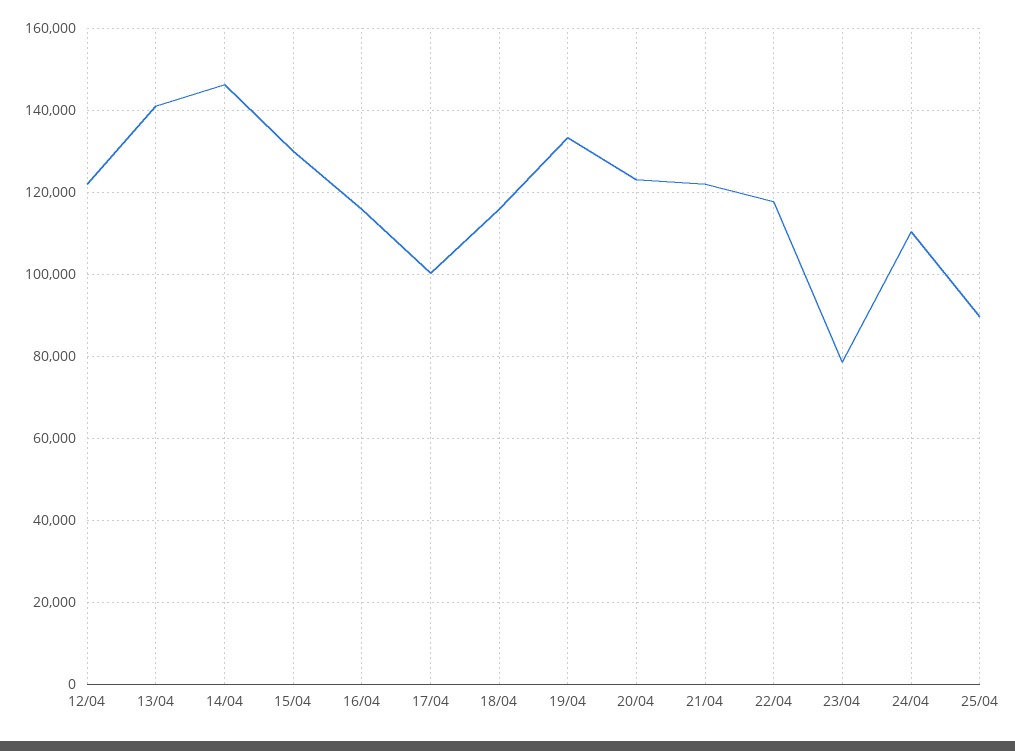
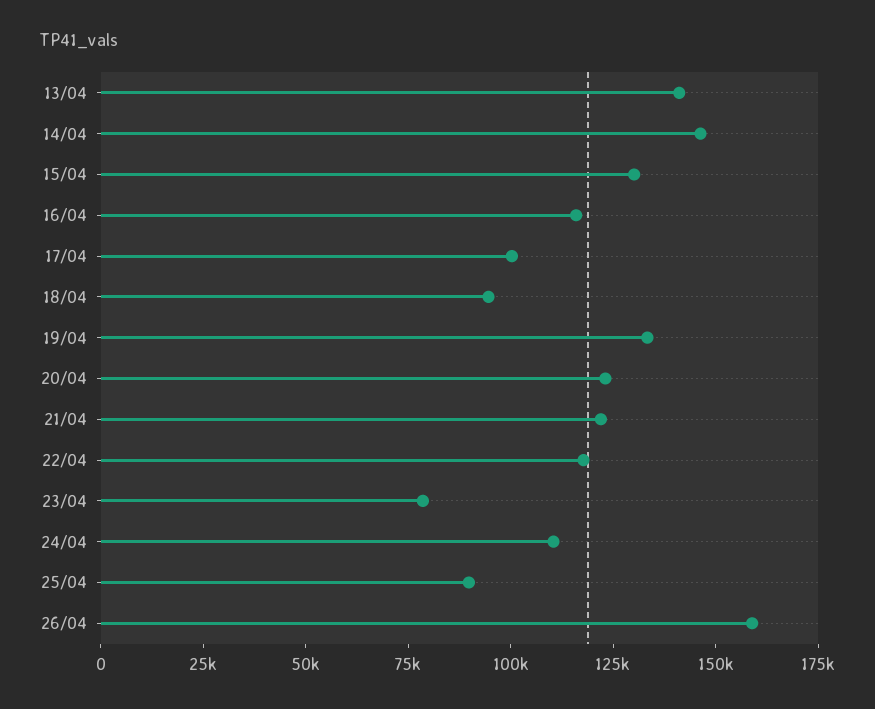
12/04: 122000 -> none
18/04: 116000 -> 95000
26/04: none -> 160000

